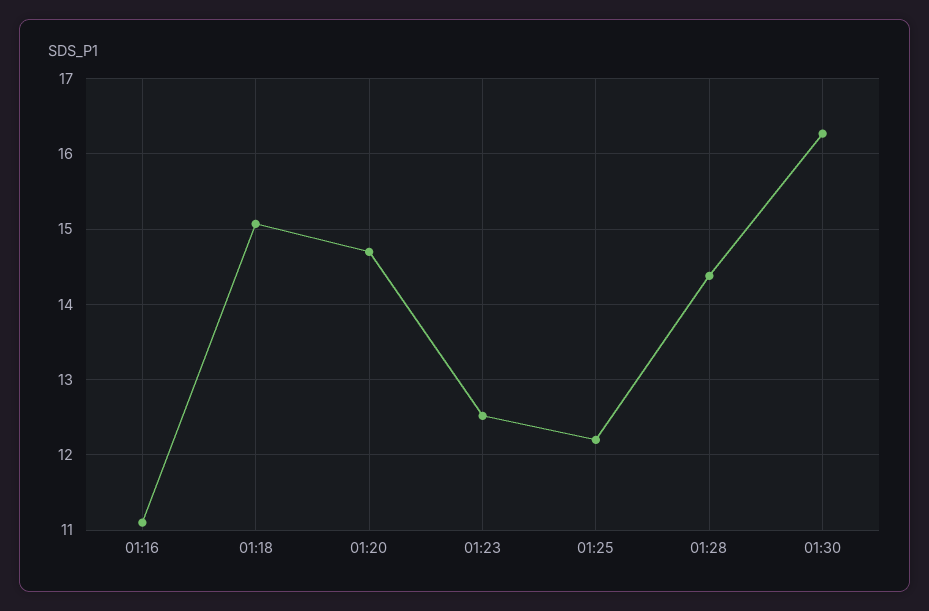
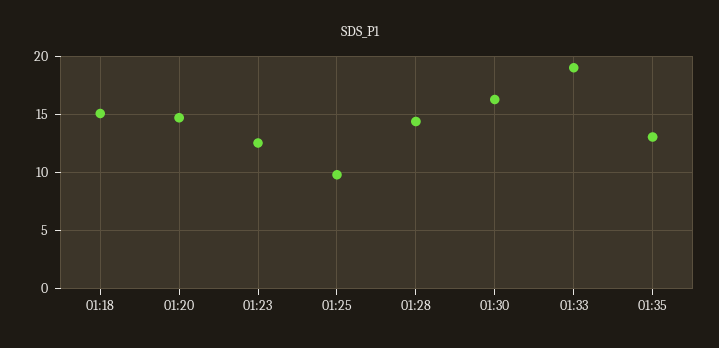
01:16: 11.1 -> none
01:25: 12.2 -> 10
01:33: none -> 19
01:35: none -> 13

